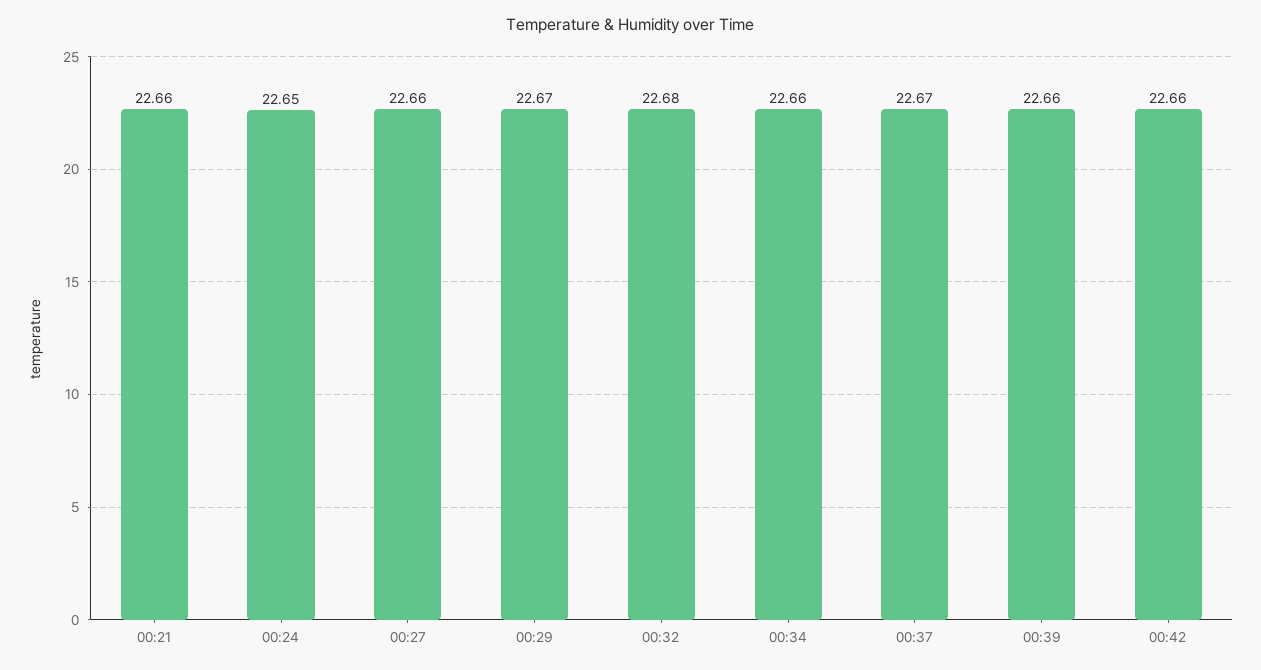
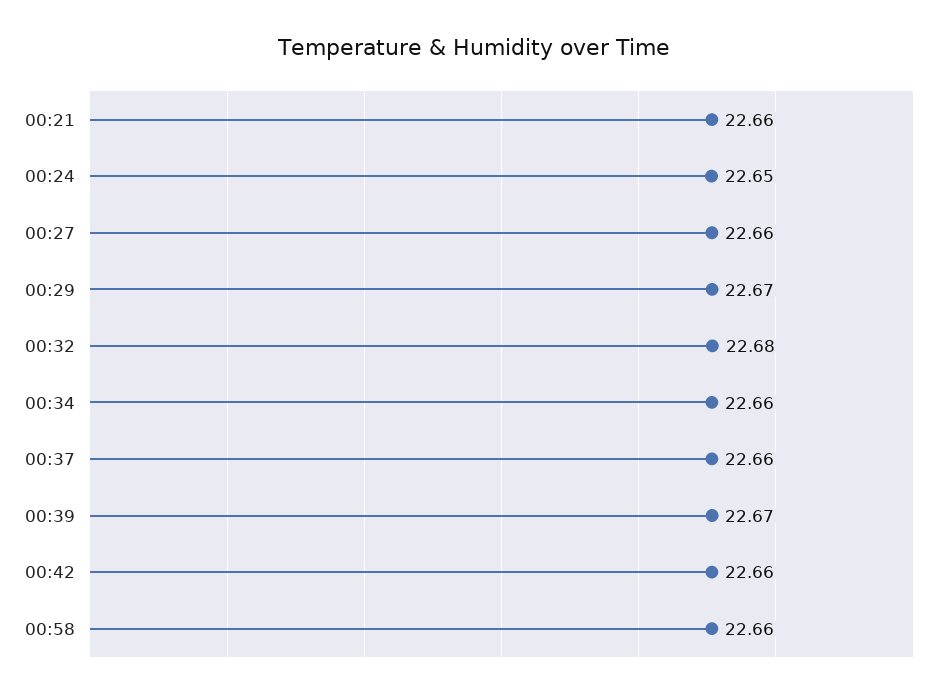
00:37: 22.67 -> 22.66
00:39: 22.66 -> 22.67
00:58: none -> 22.66

